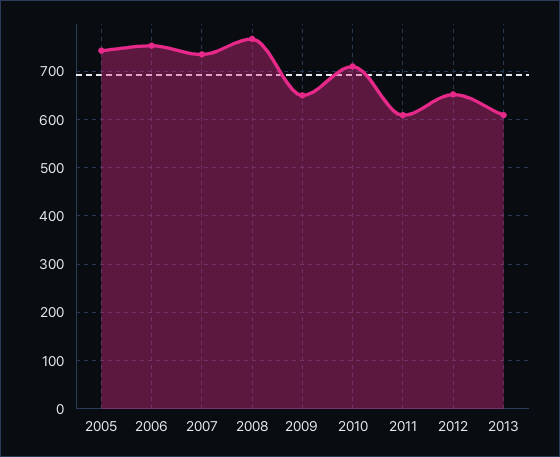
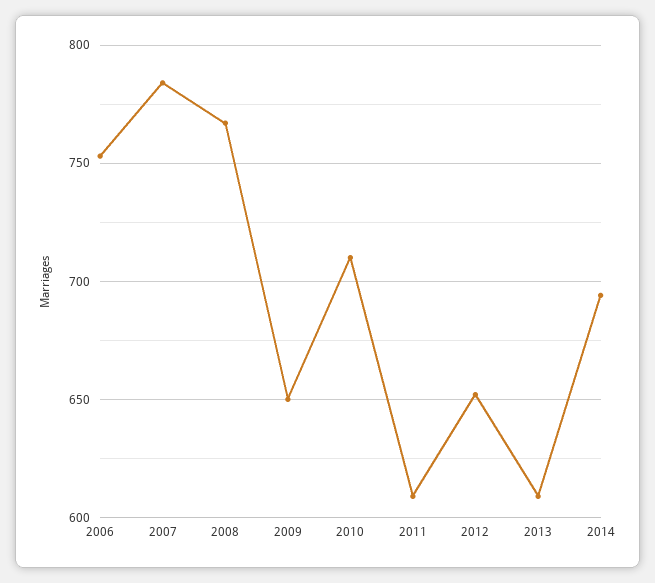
2005: 740 -> none
2007: 740 -> 785
2014: none -> 695

